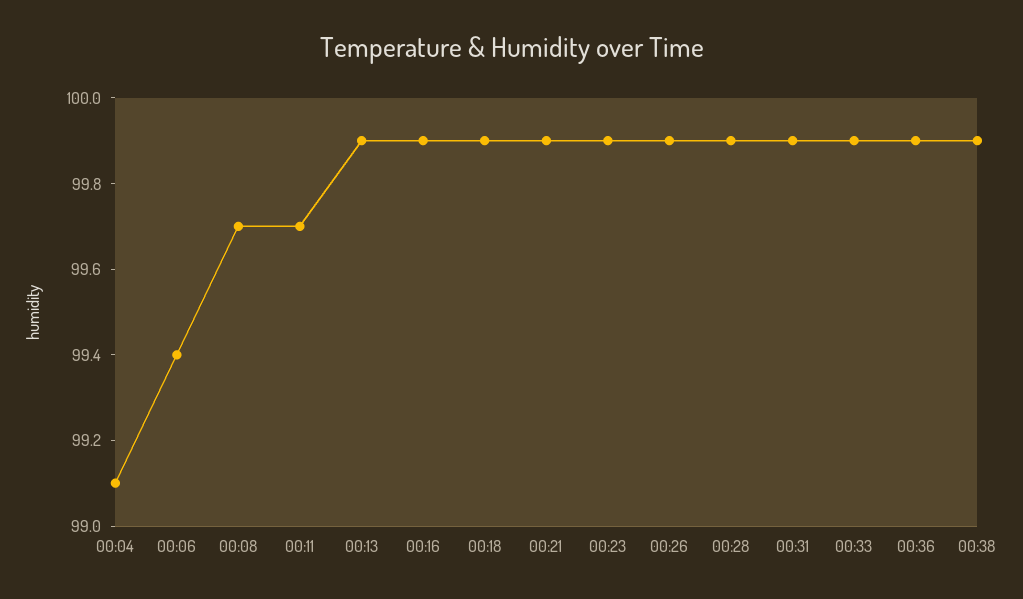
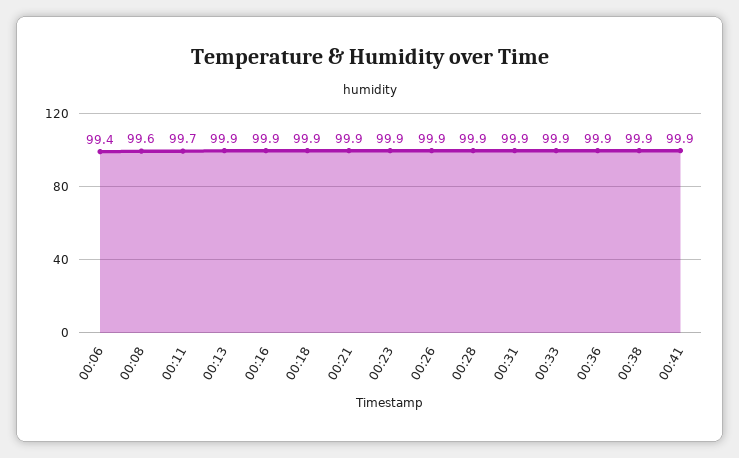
00:04: 99.1 -> none
00:08: 99.7 -> 99.6
00:41: none -> 99.9

